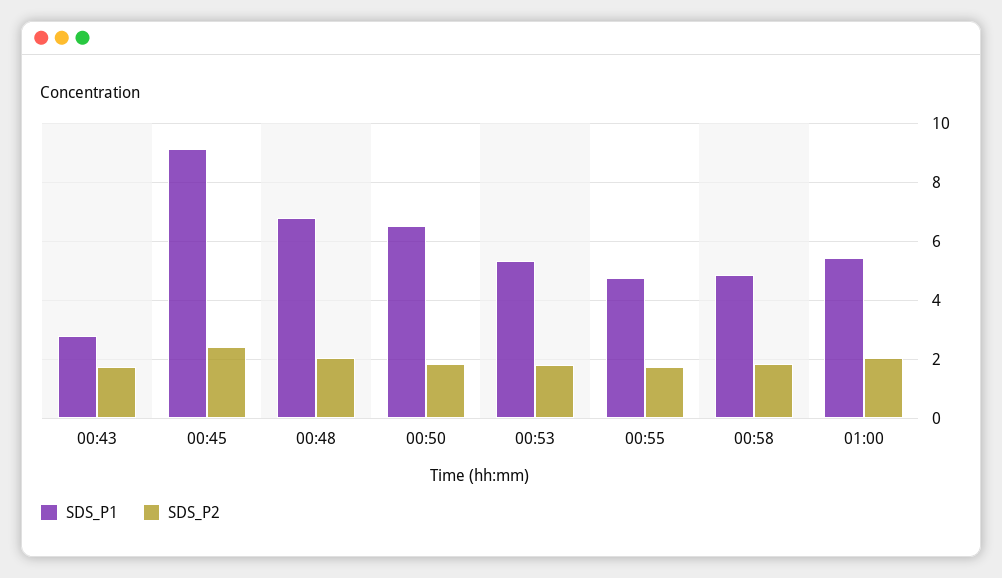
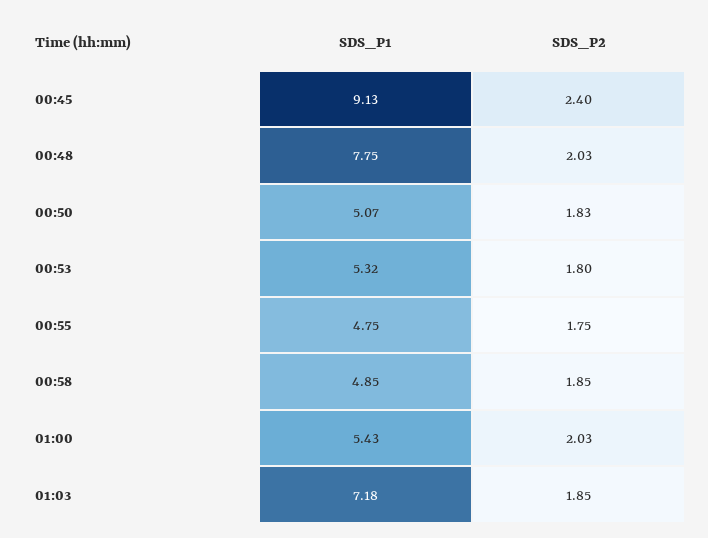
SDS_P1, 00:43: 2.75 -> none
SDS_P2, 00:43: 1.75 -> none
SDS_P1, 00:48: 6.75 -> 7.75
SDS_P1, 00:50: 6.5 -> 5.07
SDS_P1, 01:03: none -> 7.18
SDS_P2, 01:03: none -> 1.85

